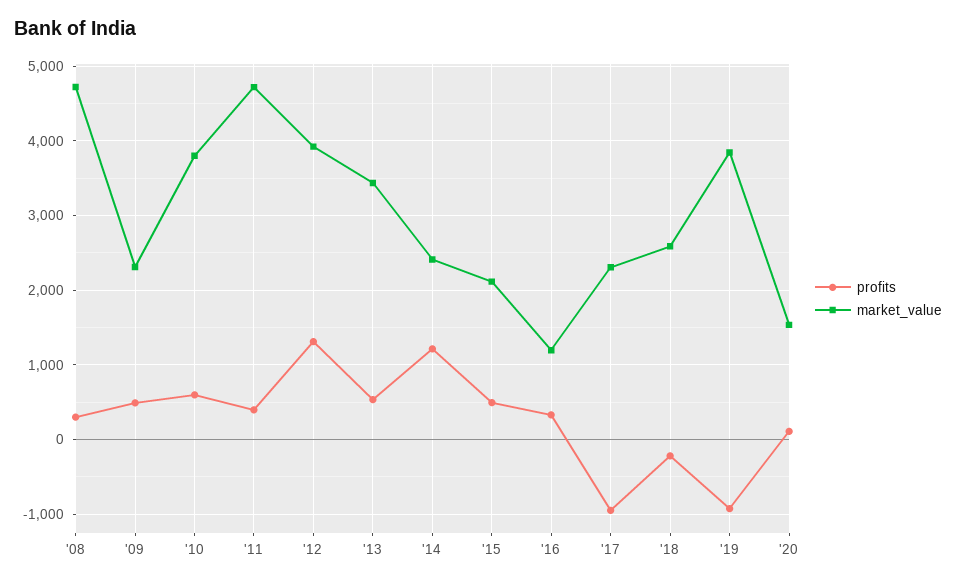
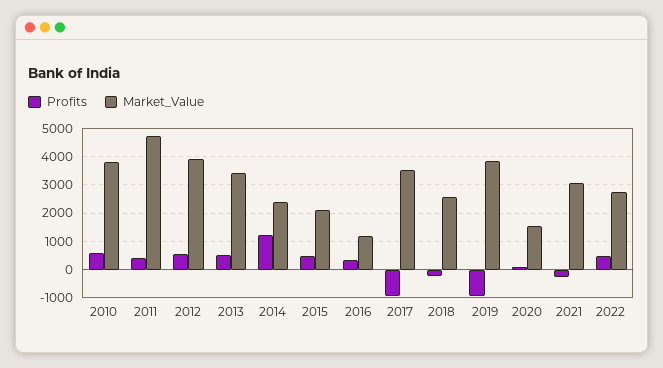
profits, '08: 300 -> none
market_value, '08: 4700 -> none
profits, '09: 500 -> none
market_value, '09: 2300 -> none
profits, '12: 1300 -> 500
market_value, '17: 2300 -> 3500
profits, 2021: none -> -250
market_value, 2021: none -> 3000
profits, 2022: none -> 500
market_value, 2022: none -> 2750

